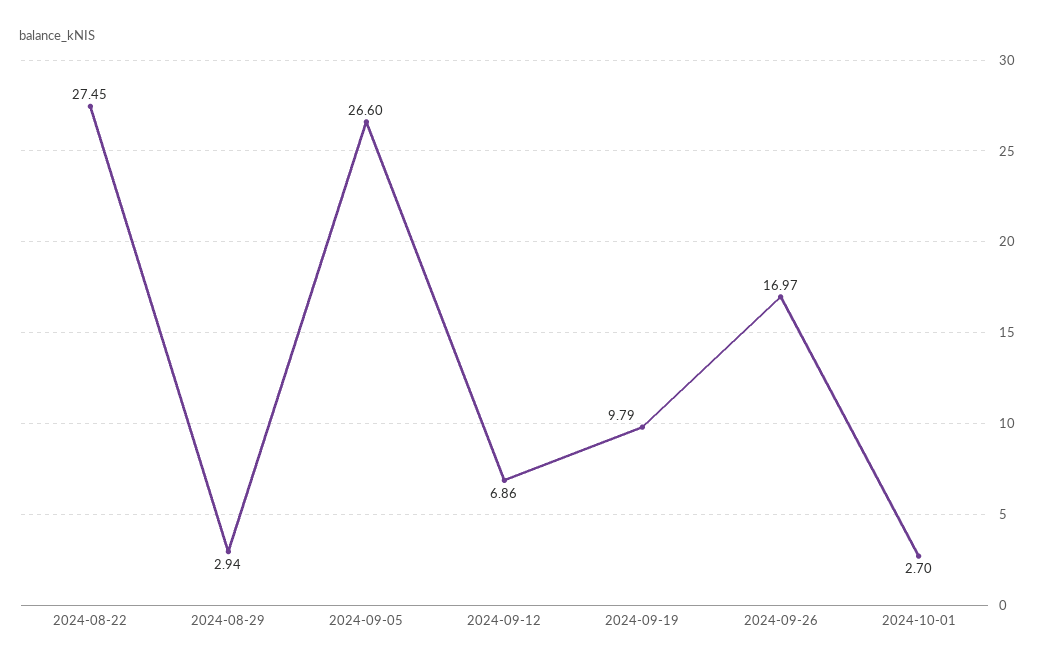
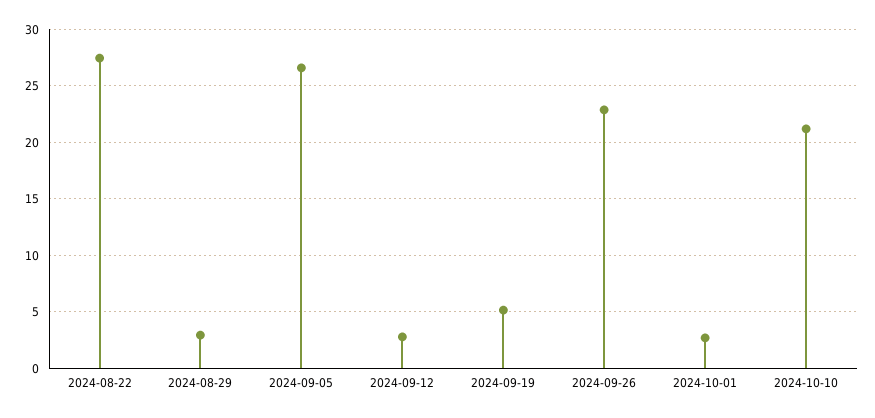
2024-09-12: 6.86 -> 3
2024-09-19: 9.79 -> 5
2024-09-26: 16.97 -> 23
2024-10-10: none -> 21

